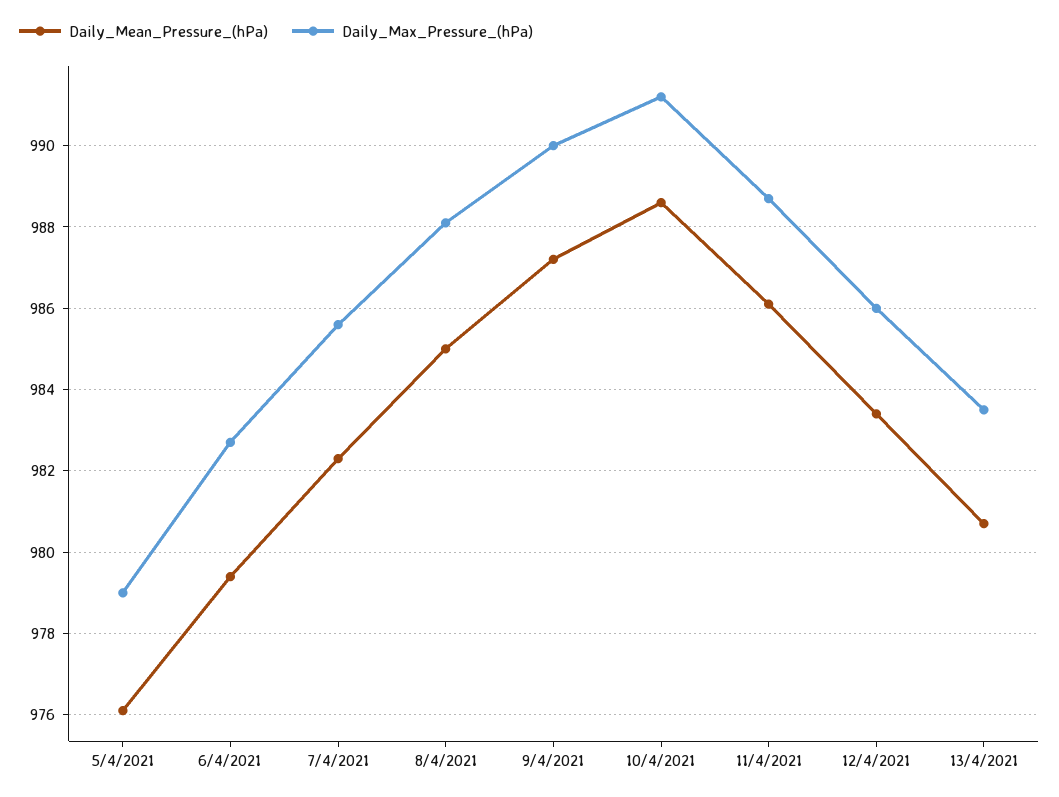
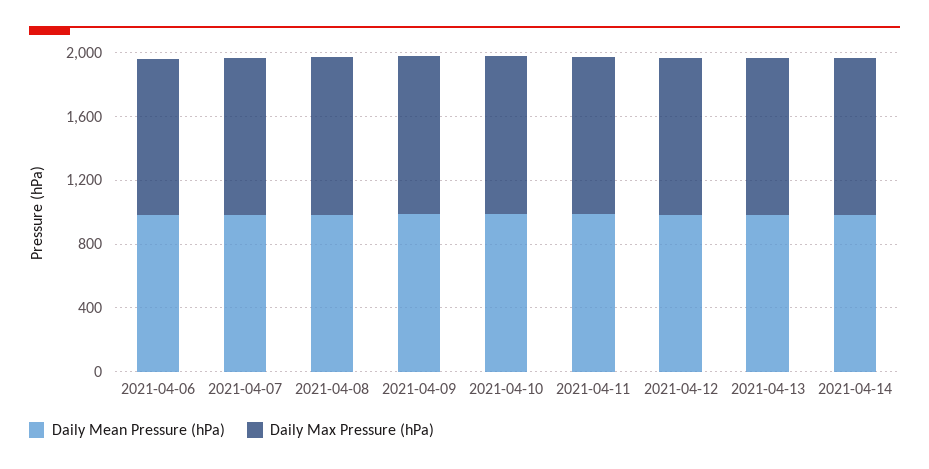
Daily_Mean_Pressure_(hPa), 5/4/2021: 976 -> none
Daily_Max_Pressure_(hPa), 5/4/2021: 979 -> none
Daily_Mean_Pressure_(hPa), 2021-04-14: none -> 1000
Daily_Max_Pressure_(hPa), 2021-04-14: none -> 1000

